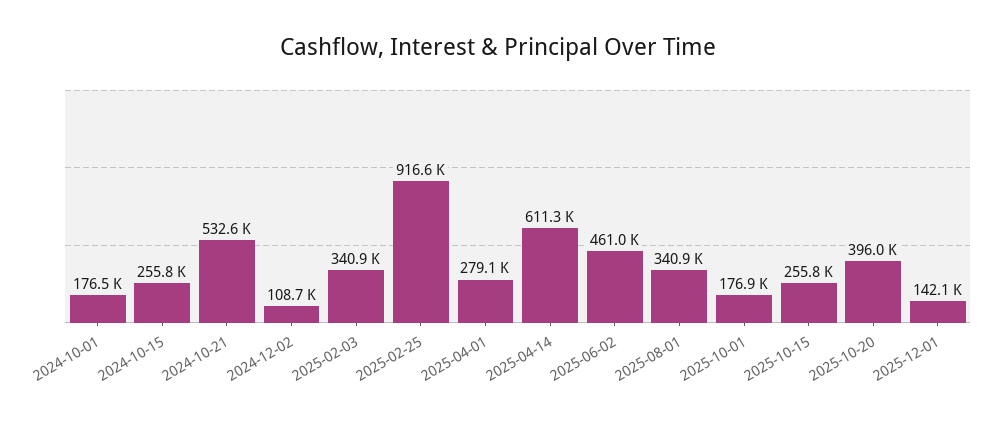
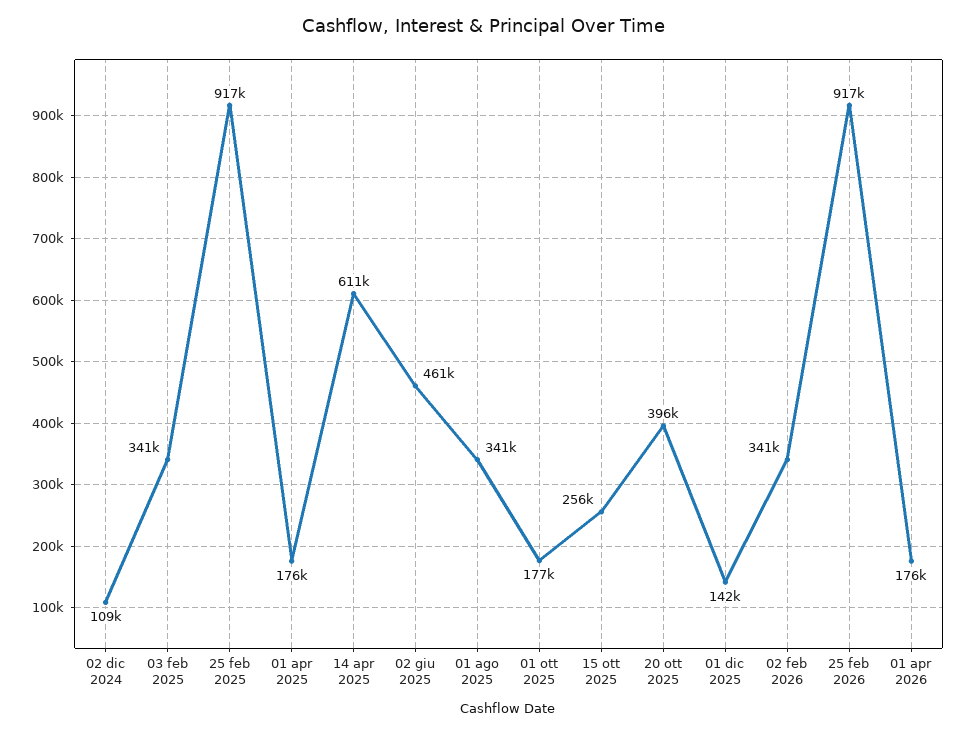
2024-10-01: 176500 -> none
2024-10-15: 255800 -> none
2024-10-21: 532600 -> none
2025-04-01: 279100 -> 176000
02 feb 2026: none -> 341000
25 feb 2026: none -> 917000
01 apr 2026: none -> 176000

